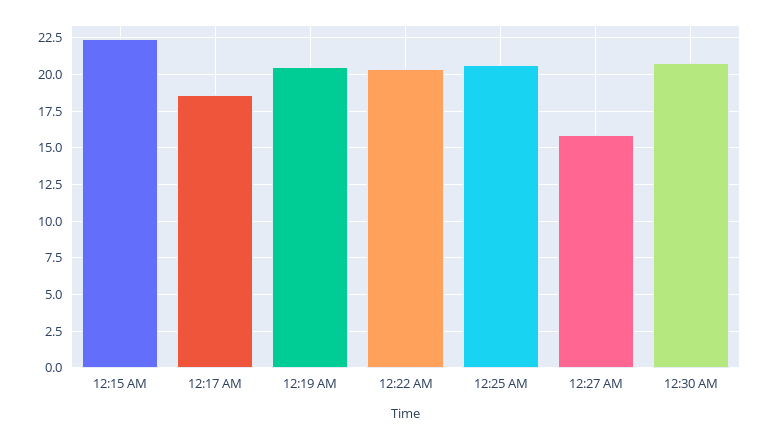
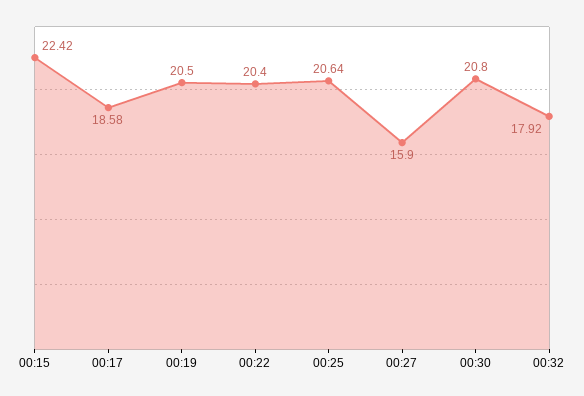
00:32: none -> 17.92

